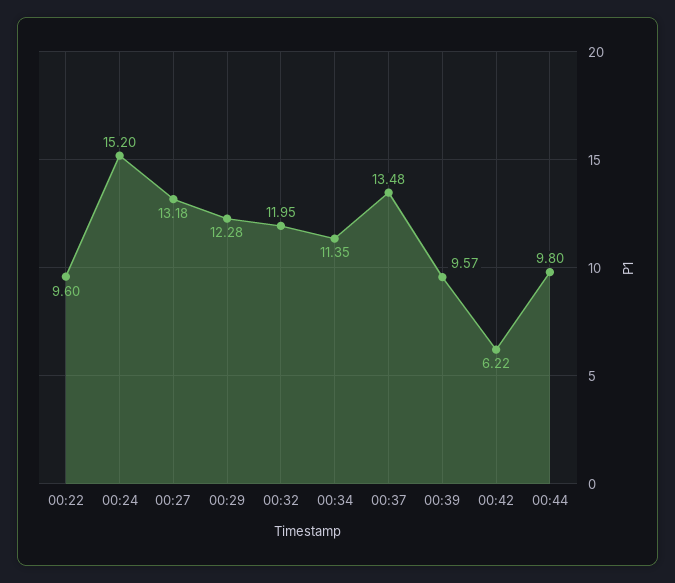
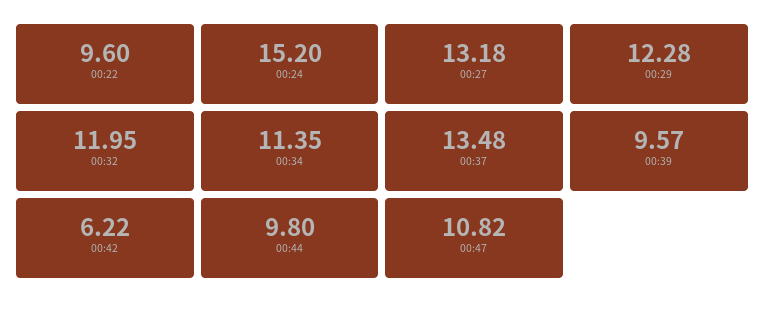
00:47: none -> 10.82

